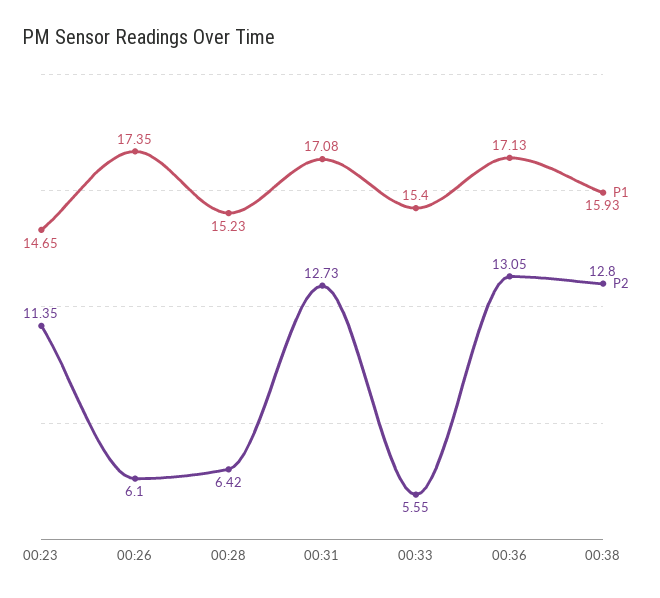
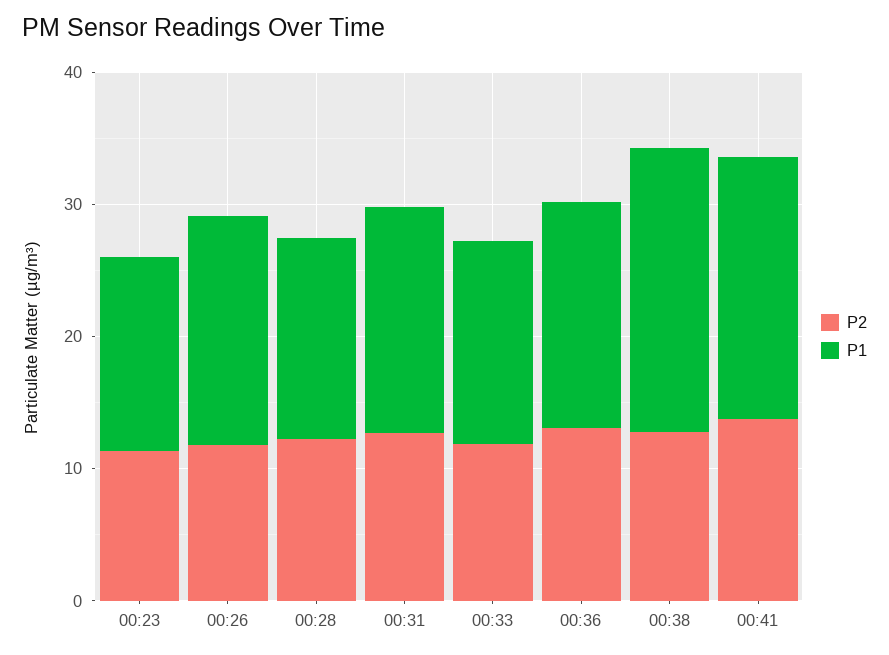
P2, 00:26: 6.1 -> 12
P2, 00:28: 6.42 -> 12
P2, 00:33: 5.55 -> 12
P1, 00:38: 15.93 -> 22
P2, 00:41: none -> 14
P1, 00:41: none -> 20

